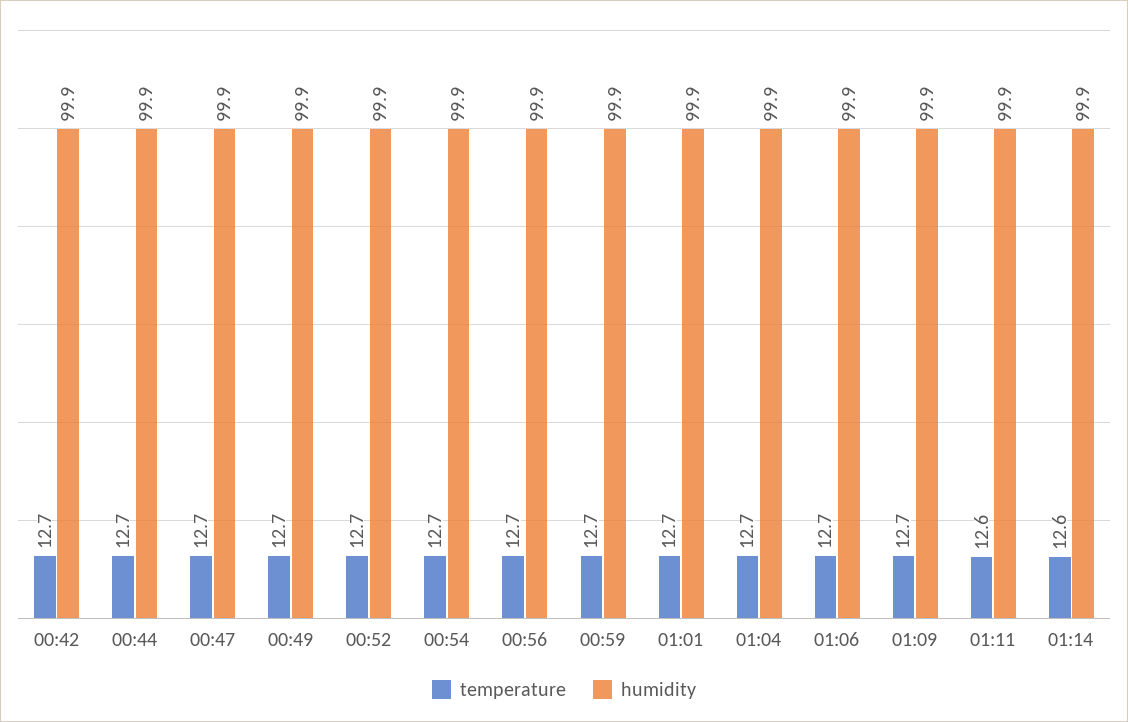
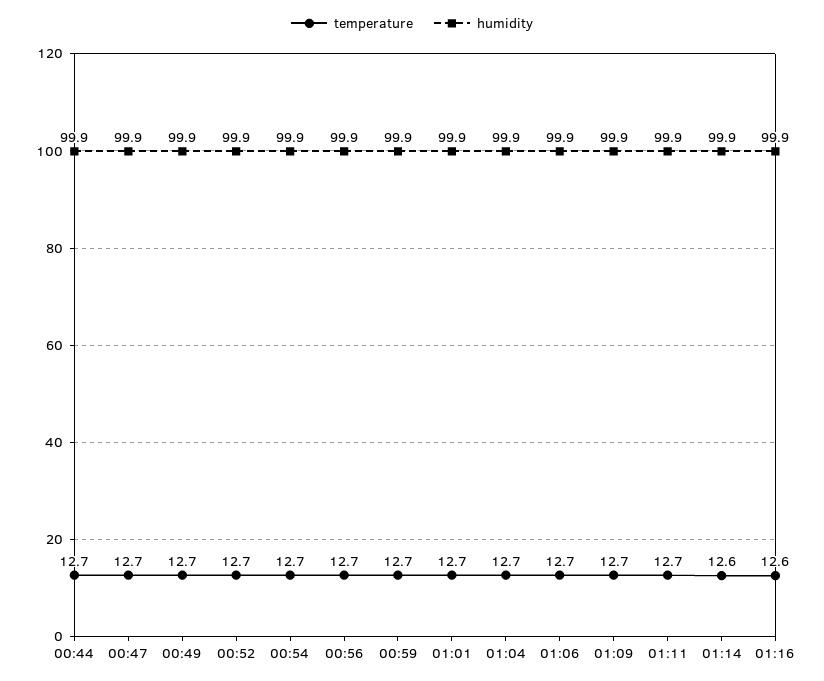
temperature, 00:42: 12.7 -> none
humidity, 00:42: 99.9 -> none
temperature, 01:11: 12.6 -> 12.7
temperature, 01:16: none -> 12.6
humidity, 01:16: none -> 99.9

